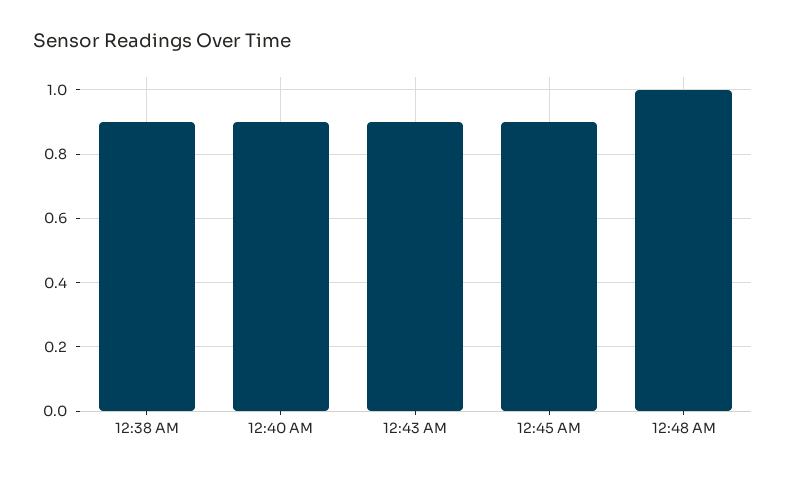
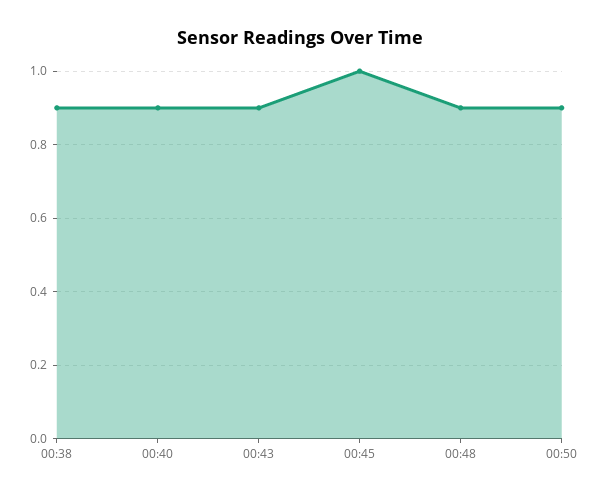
12:45 AM: 0.9 -> 1
12:48 AM: 1 -> 0.9
00:50: none -> 0.9

